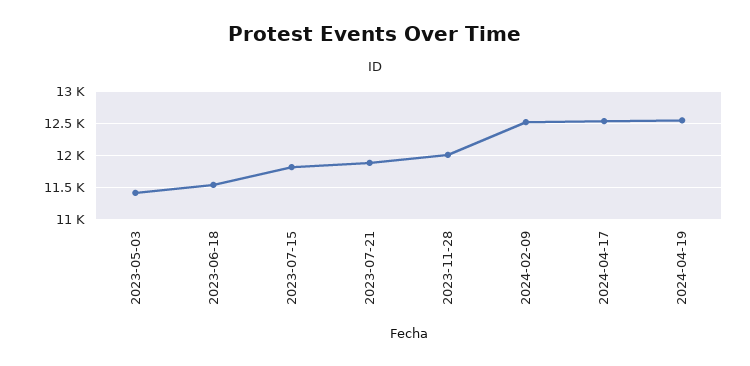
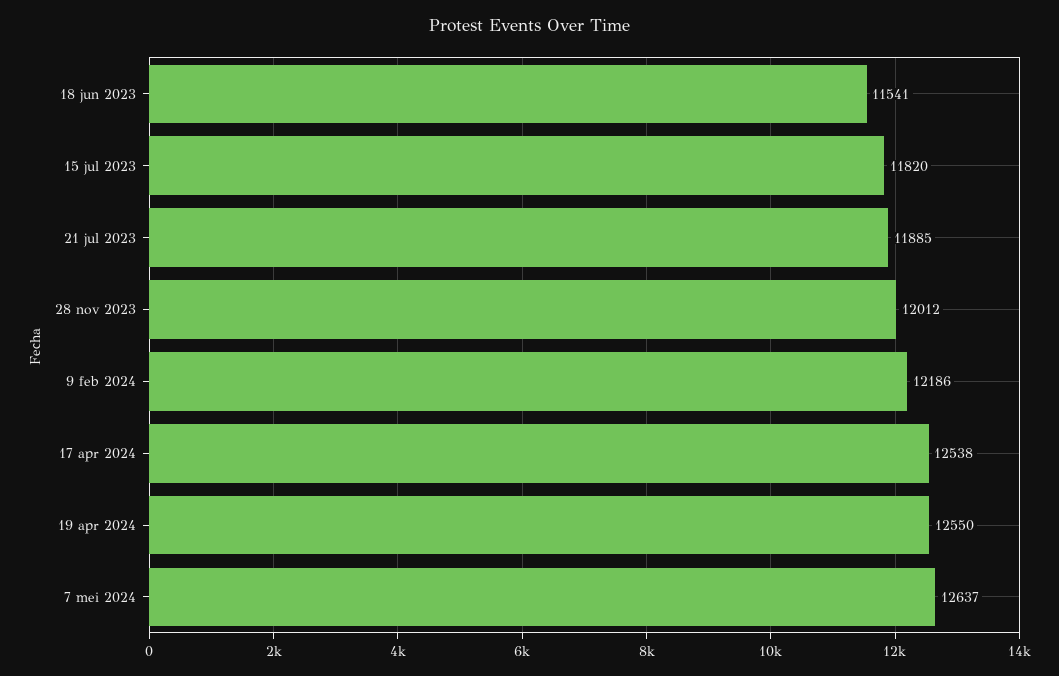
2023-05-03: 11400 -> none
2024-02-09: 12500 -> 12186
7 mei 2024: none -> 12637

